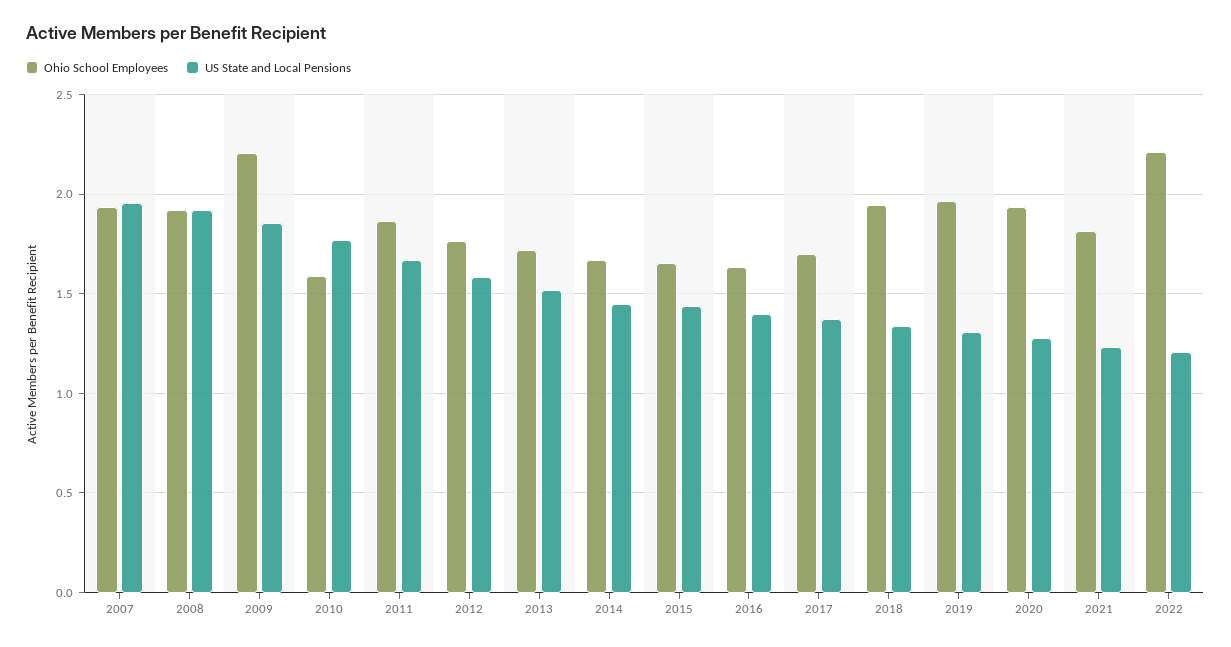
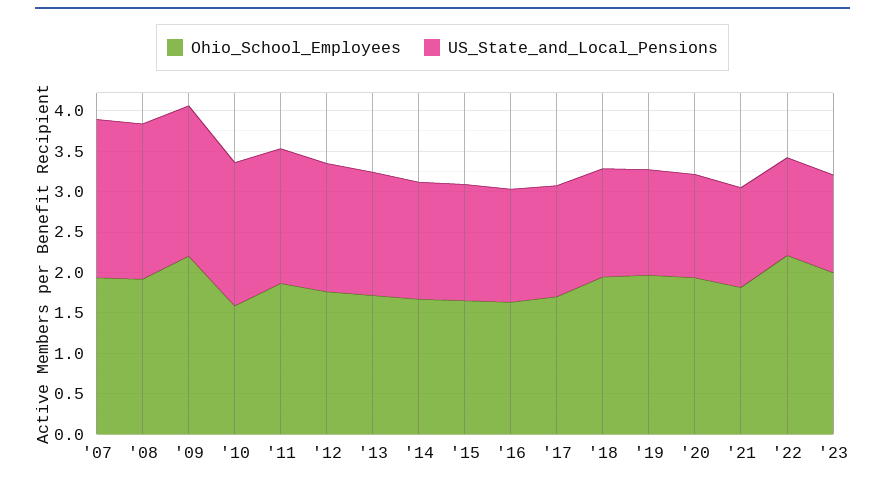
Ohio School Employees, '23: none -> 2
US State and Local Pensions, '23: none -> 1.2

